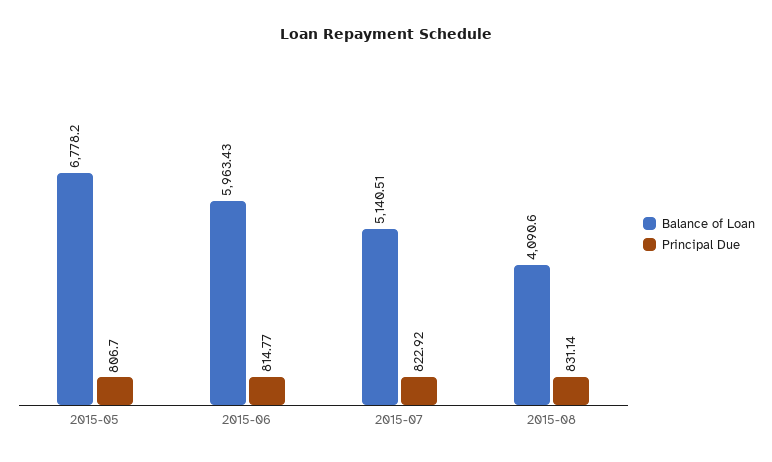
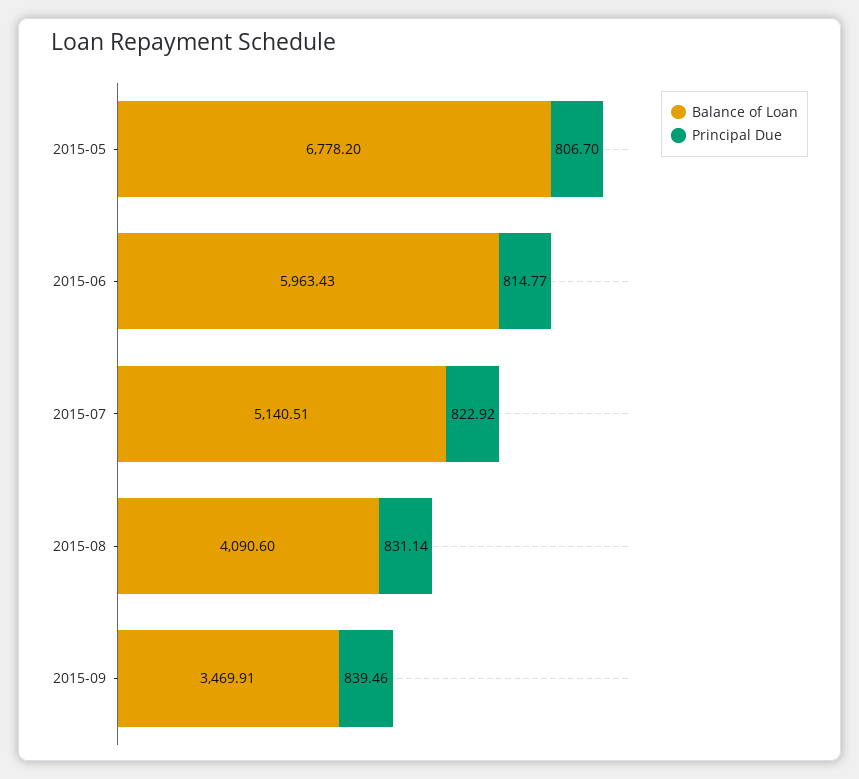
Balance of Loan, 2015-09: none -> 3469.91
Principal Due, 2015-09: none -> 839.46

